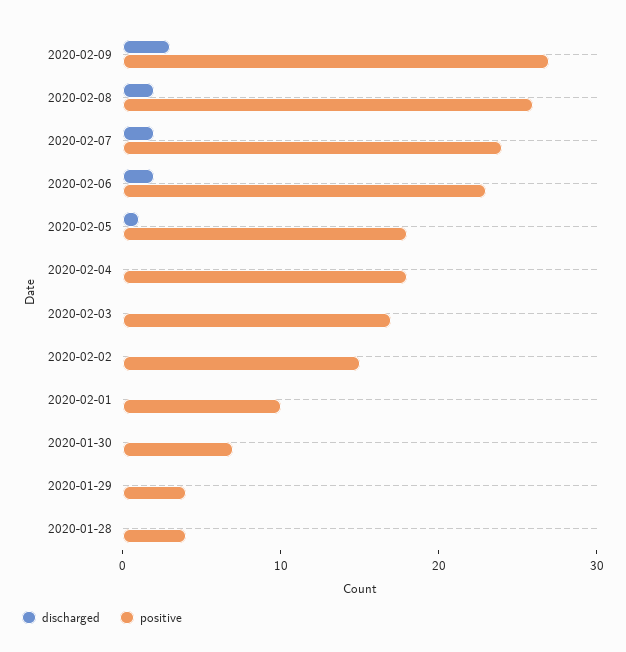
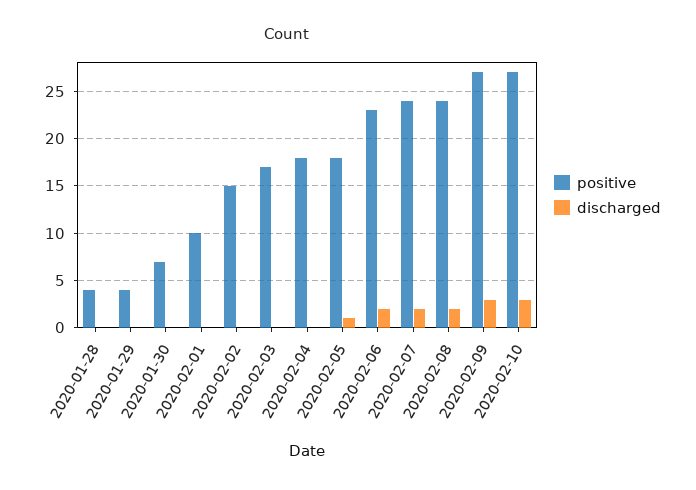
positive, 2020-02-08: 26 -> 24
positive, 2020-02-10: none -> 27
discharged, 2020-02-10: none -> 3

